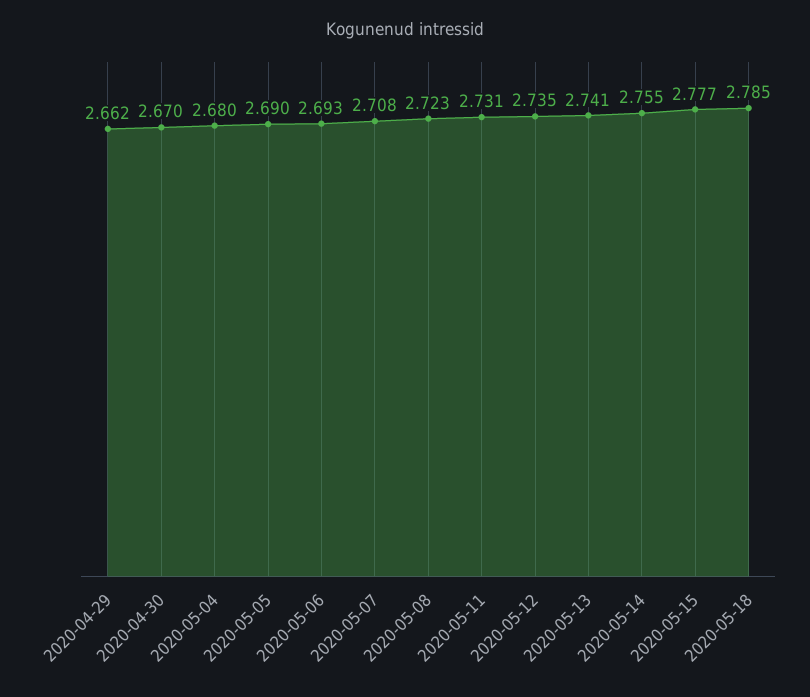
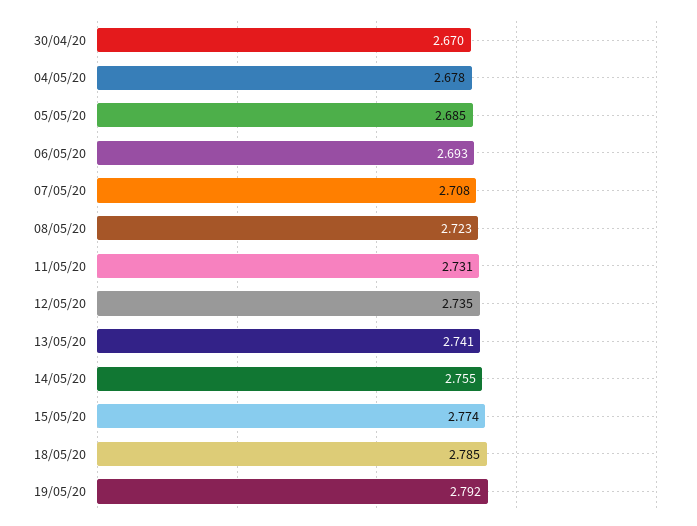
2020-04-29: 2.662 -> none
2020-05-04: 2.68 -> 2.678
2020-05-05: 2.69 -> 2.685
2020-05-15: 2.777 -> 2.774
19/05/20: none -> 2.792

